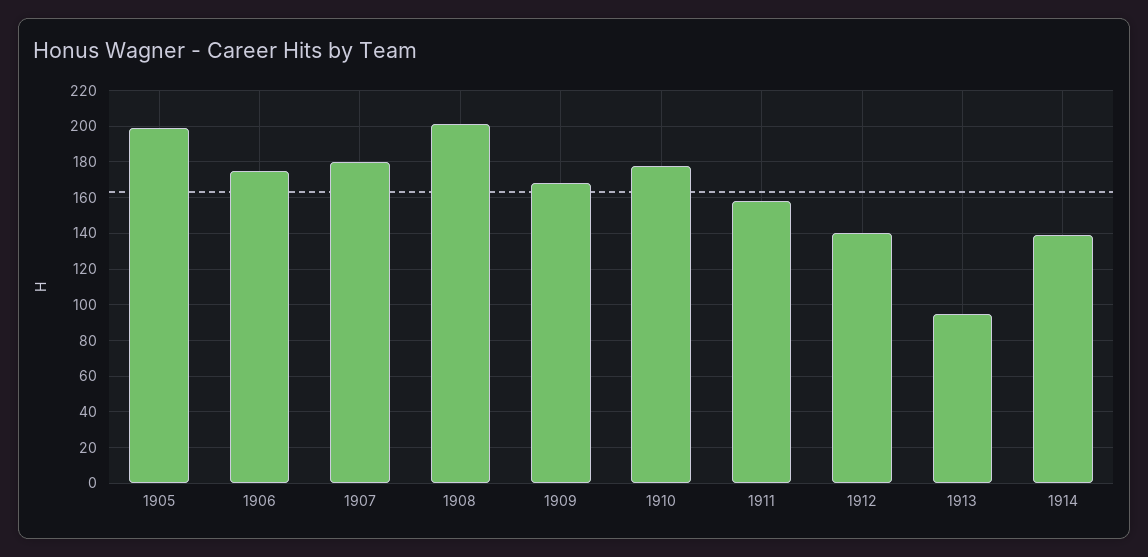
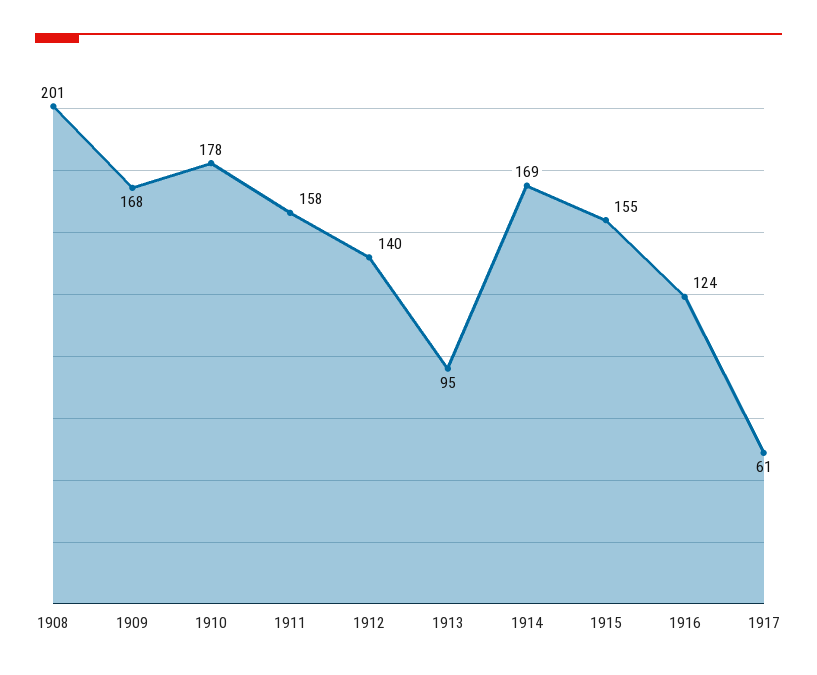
1905: 200 -> none
1906: 175 -> none
1907: 180 -> none
1914: 140 -> 169
1915: none -> 155
1916: none -> 124
1917: none -> 61

